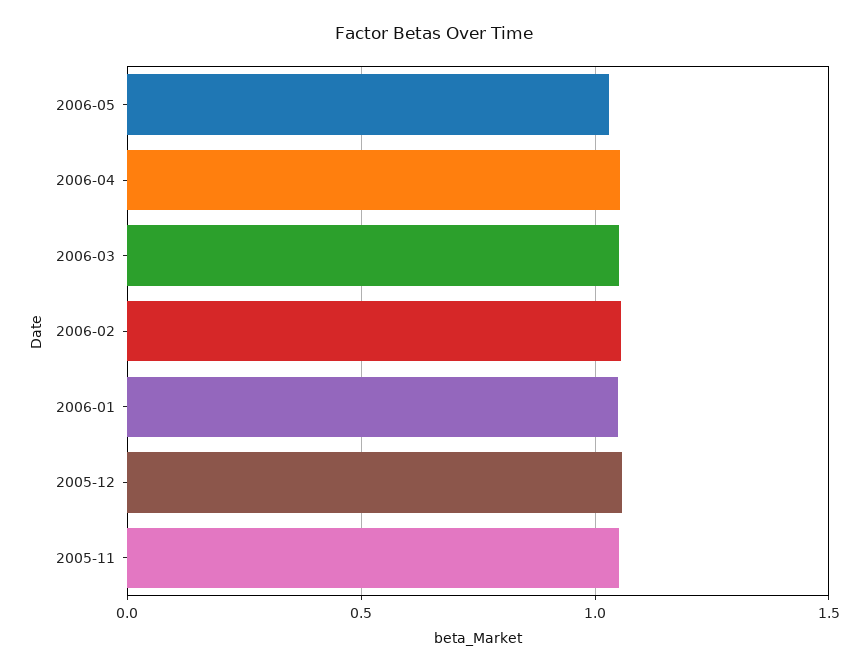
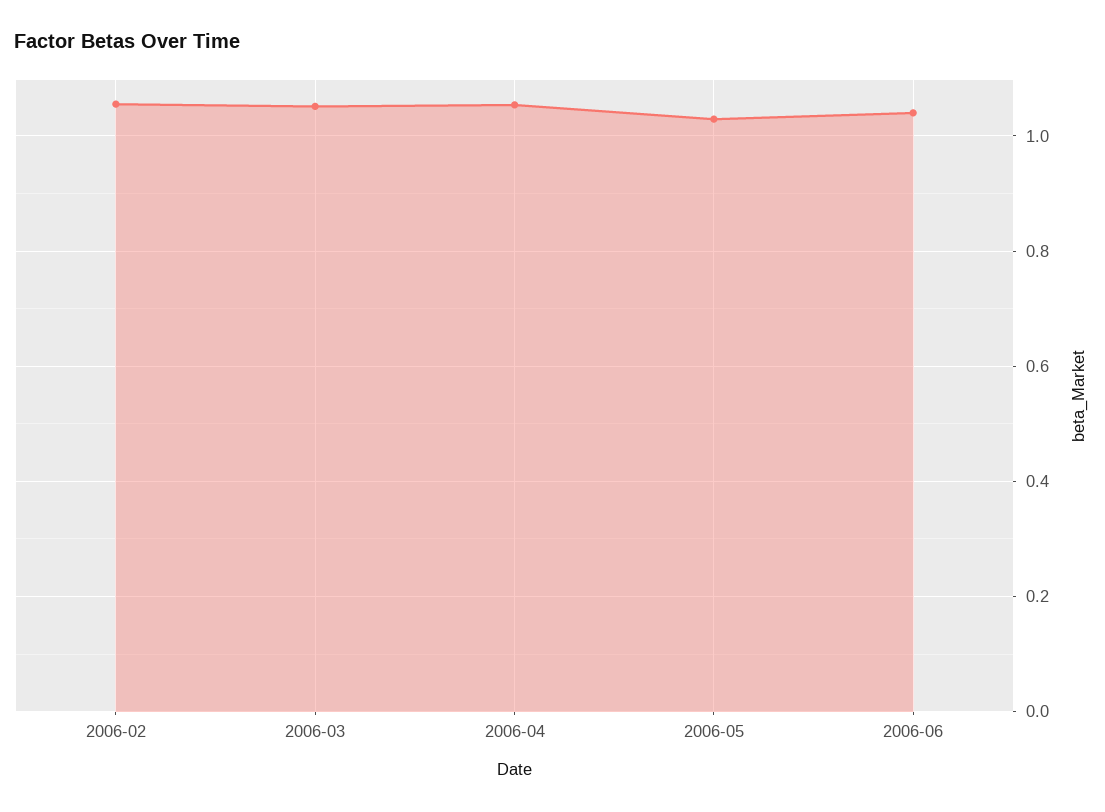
2006-01: 1.05 -> none
2005-12: 1.05 -> none
2005-11: 1.05 -> none
2006-06: none -> 1.04

